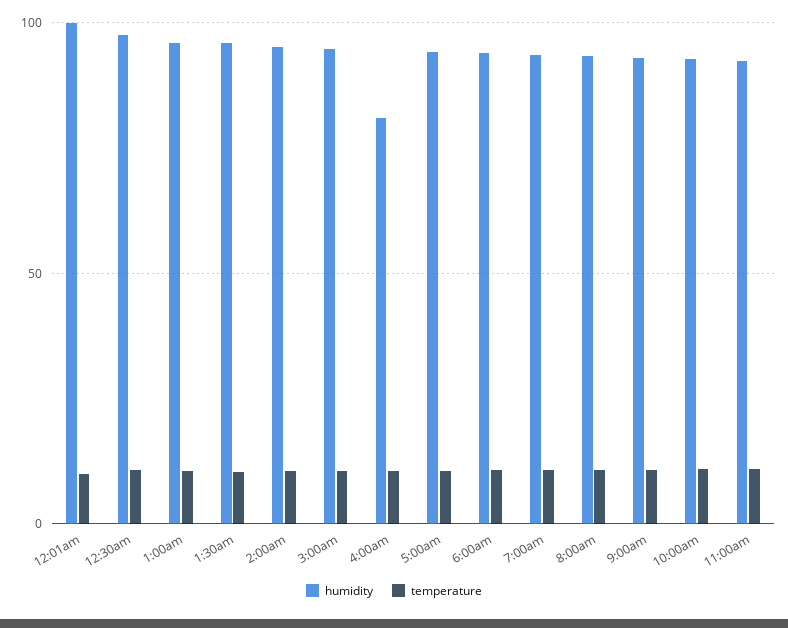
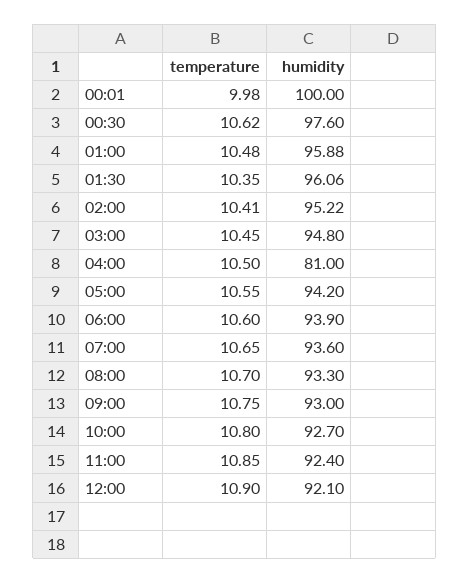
temperature, 12:00: none -> 10.9
humidity, 12:00: none -> 92.1

